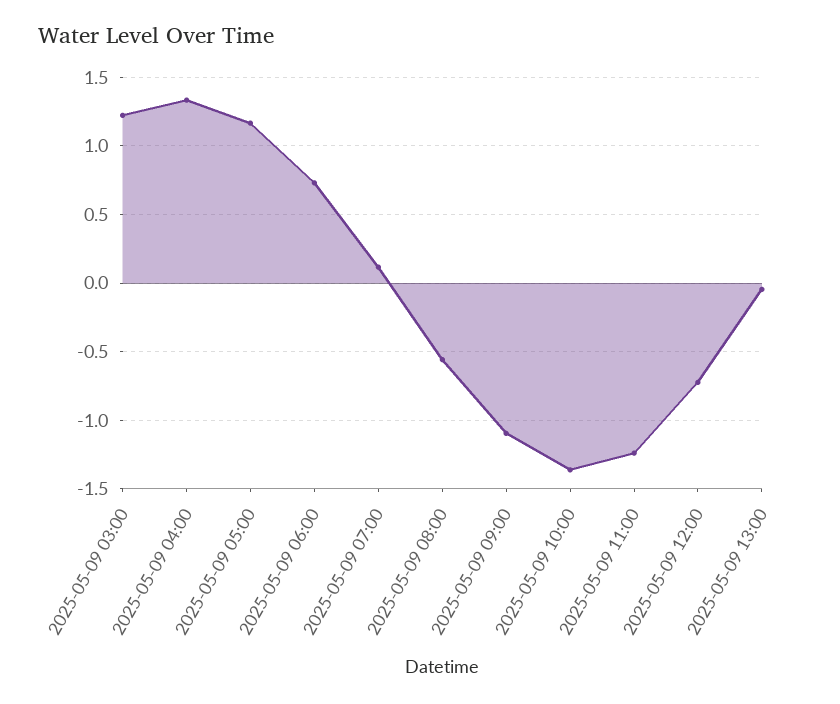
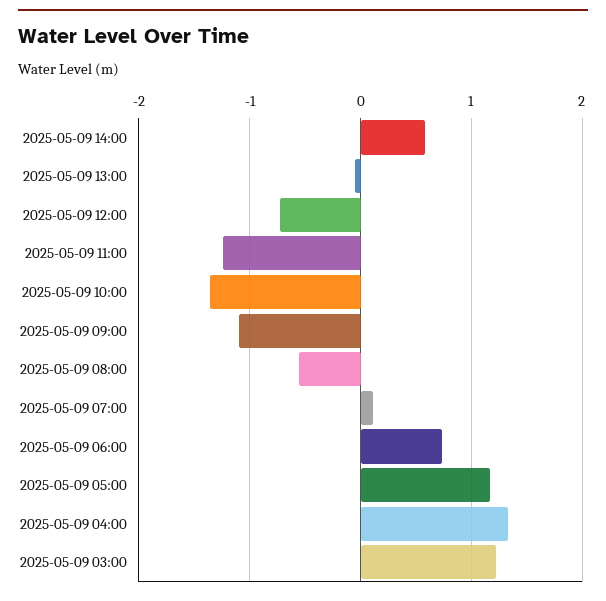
2025-05-09 14:00: none -> 0.6

